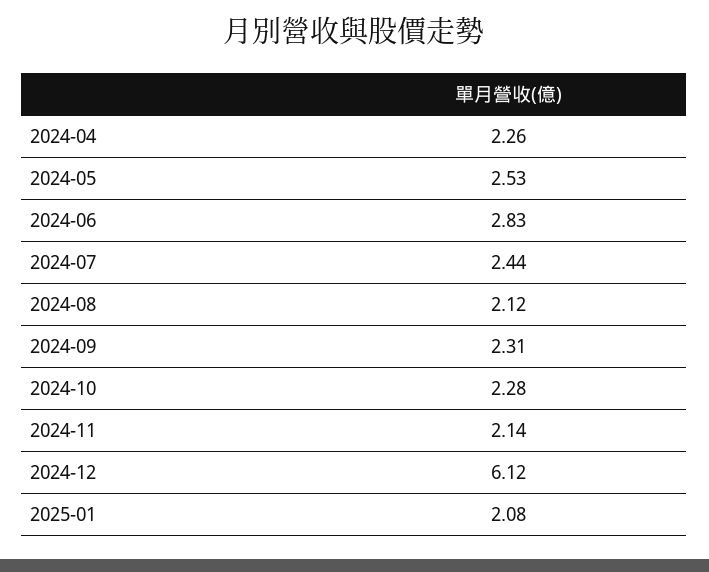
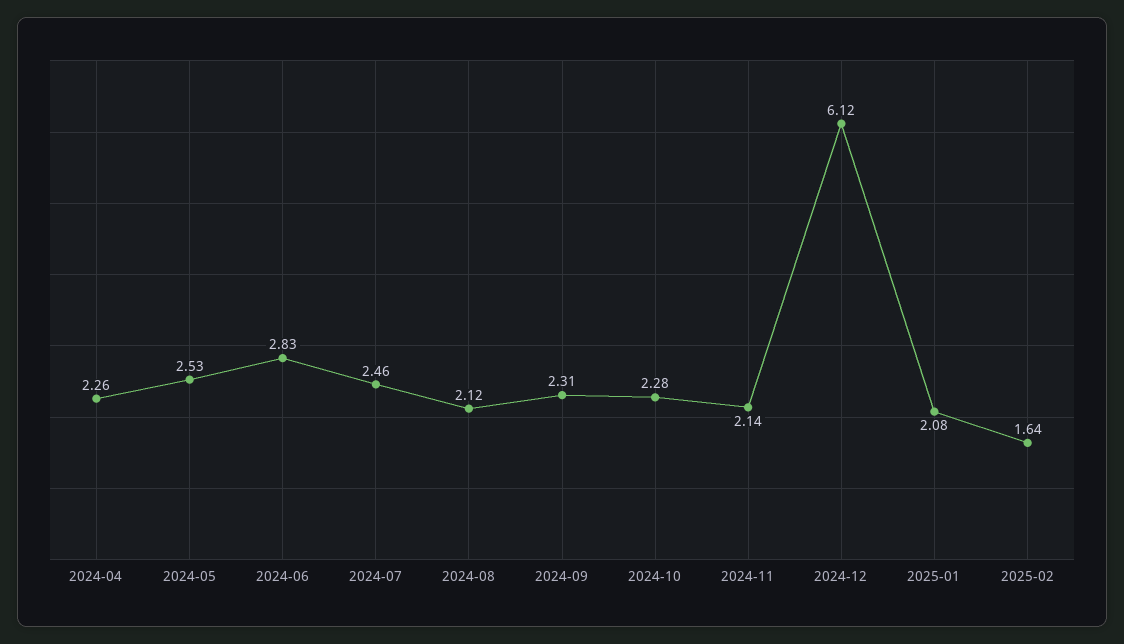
2024-07: 2.44 -> 2.46
2025-02: none -> 1.64

